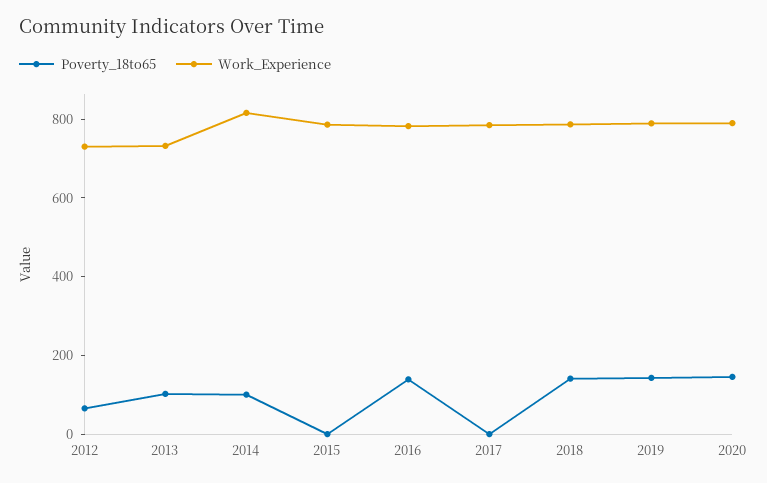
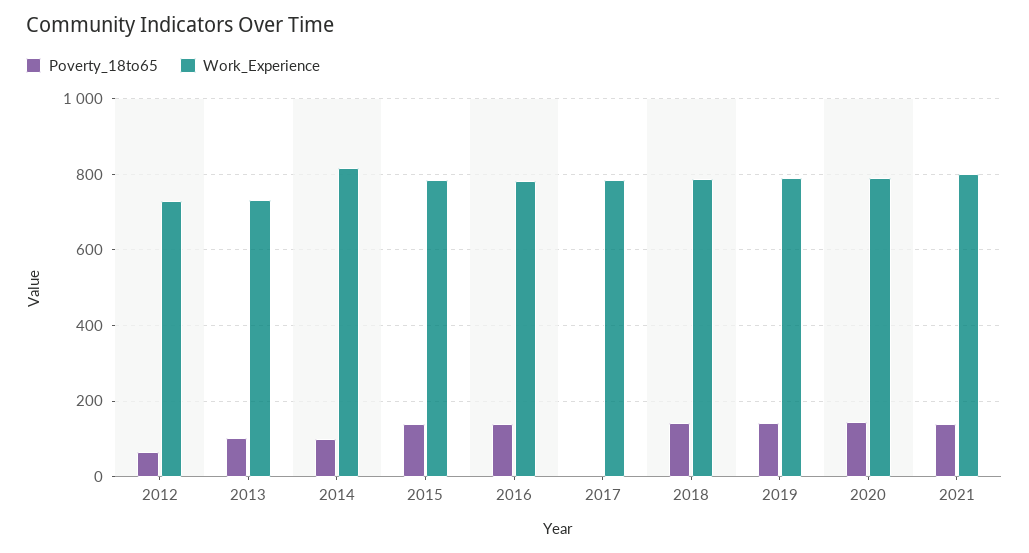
Poverty_18to65, 2015: 0 -> 140
Poverty_18to65, 2021: none -> 140
Work_Experience, 2021: none -> 800

